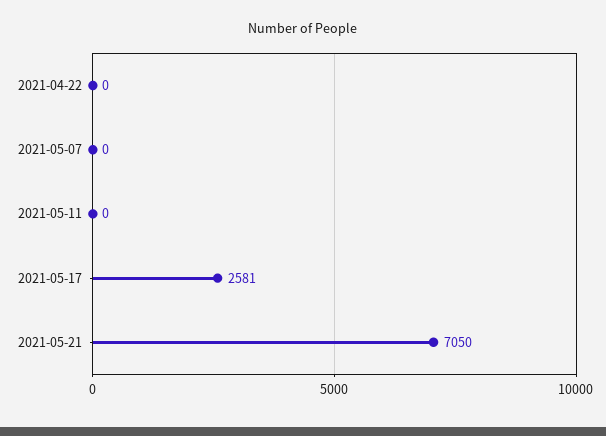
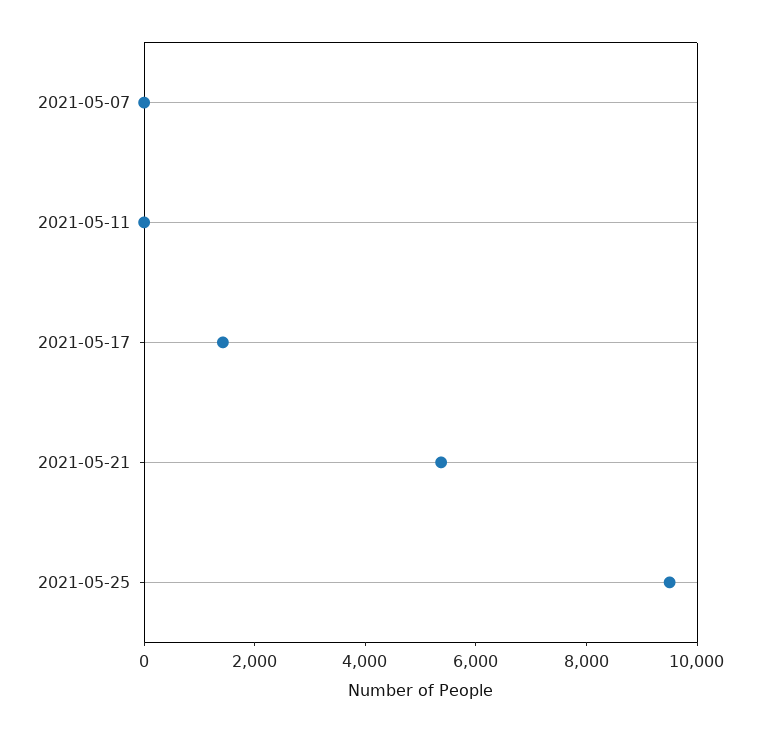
2021-04-22: 0 -> none
2021-05-17: 2581 -> 1500
2021-05-21: 7050 -> 5500
2021-05-25: none -> 9500

